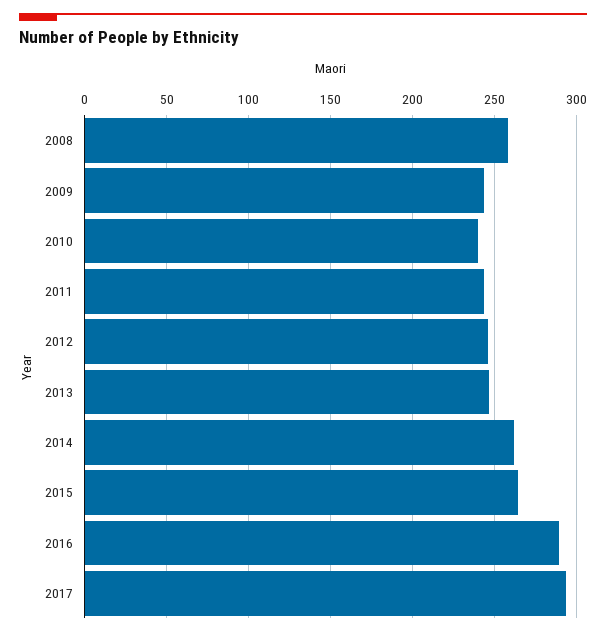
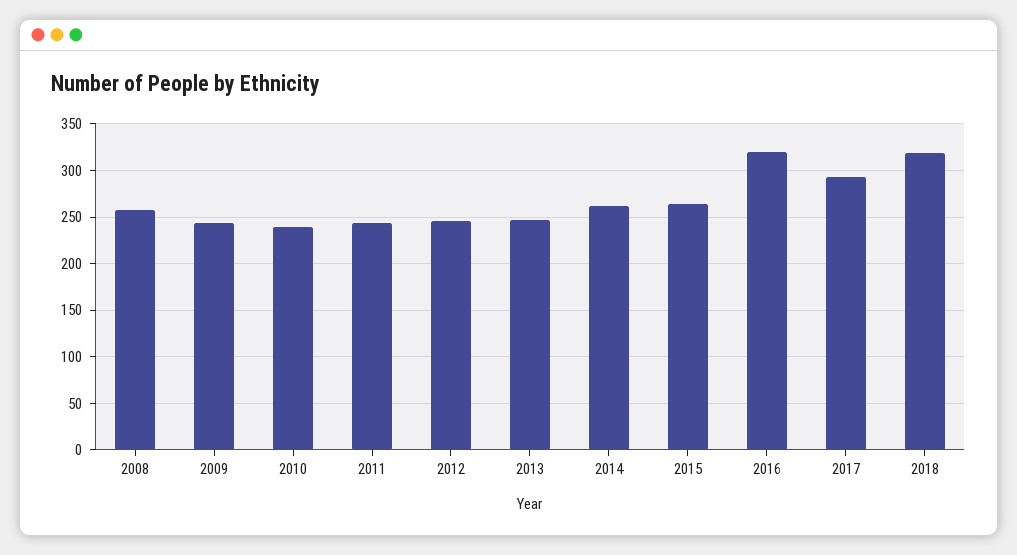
2016: 290 -> 320
2018: none -> 320

